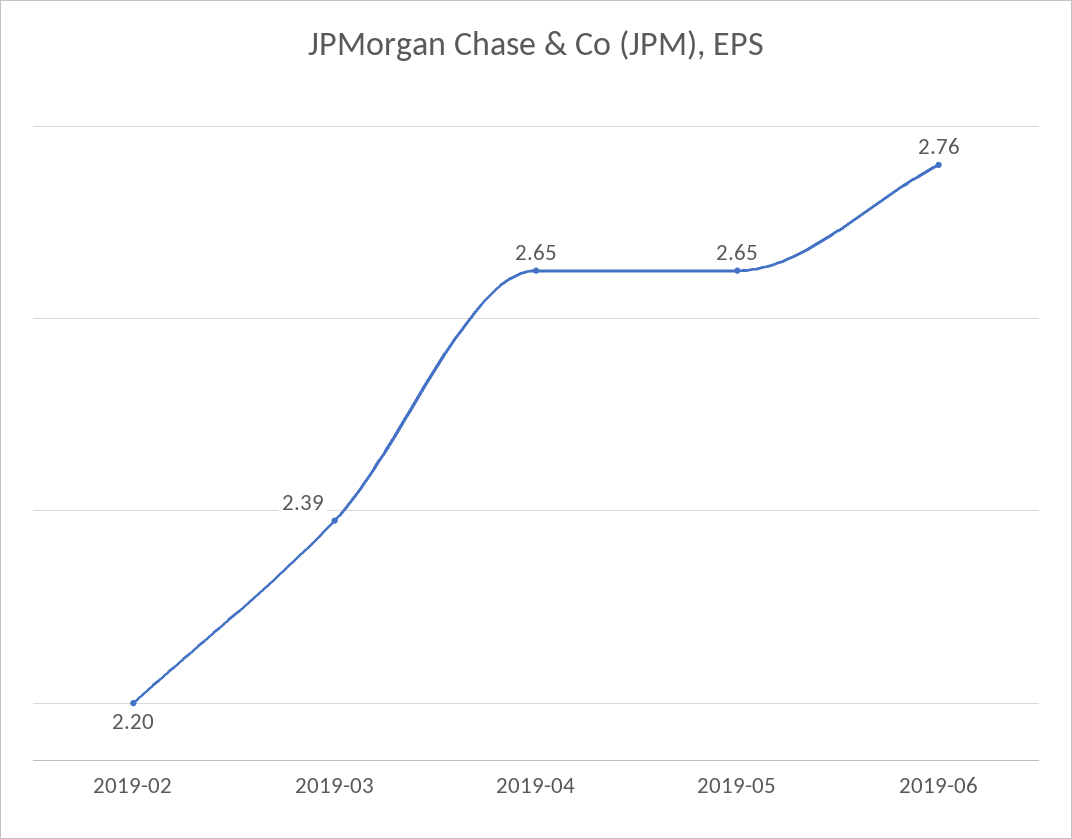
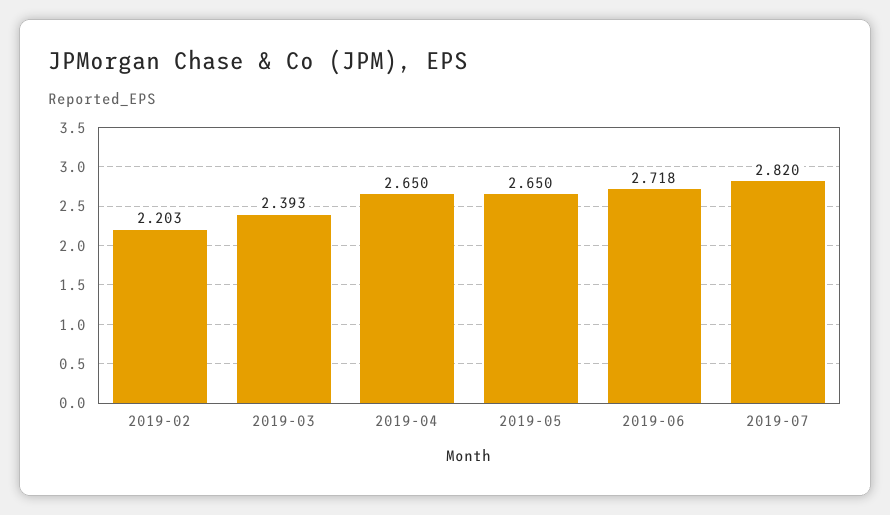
2019-06: 2.76 -> 2.718
2019-07: none -> 2.82

